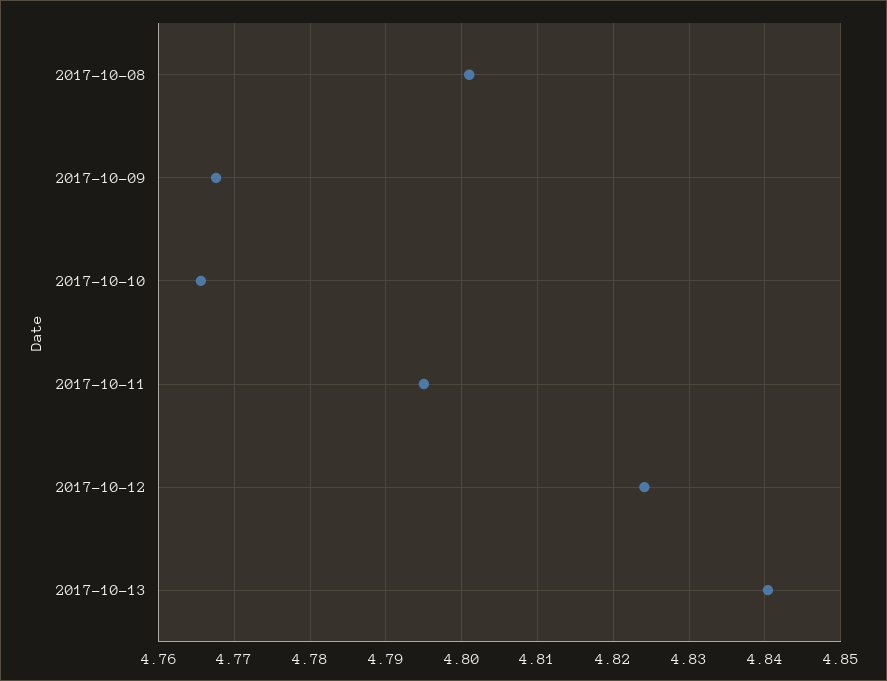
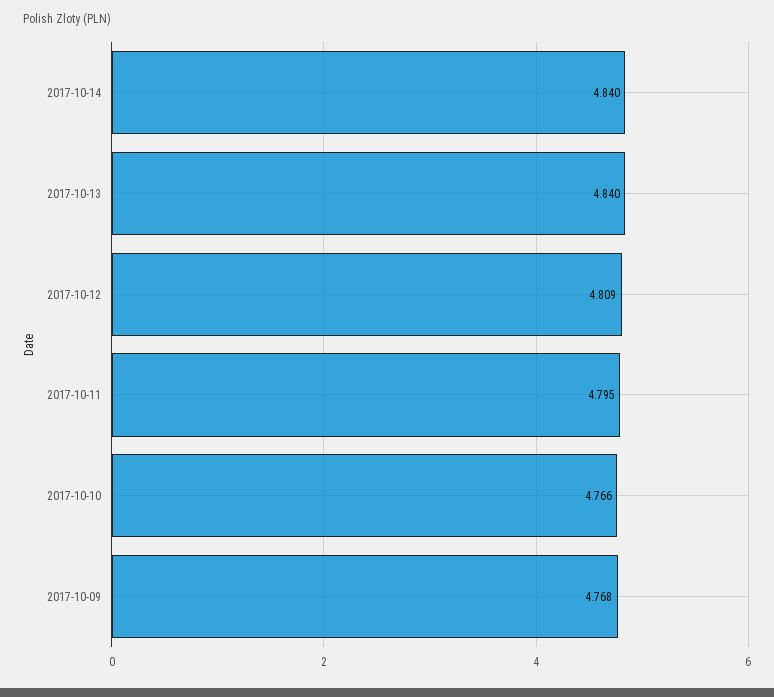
2017-10-08: 4.801 -> none
2017-10-12: 4.824 -> 4.809
2017-10-14: none -> 4.84

